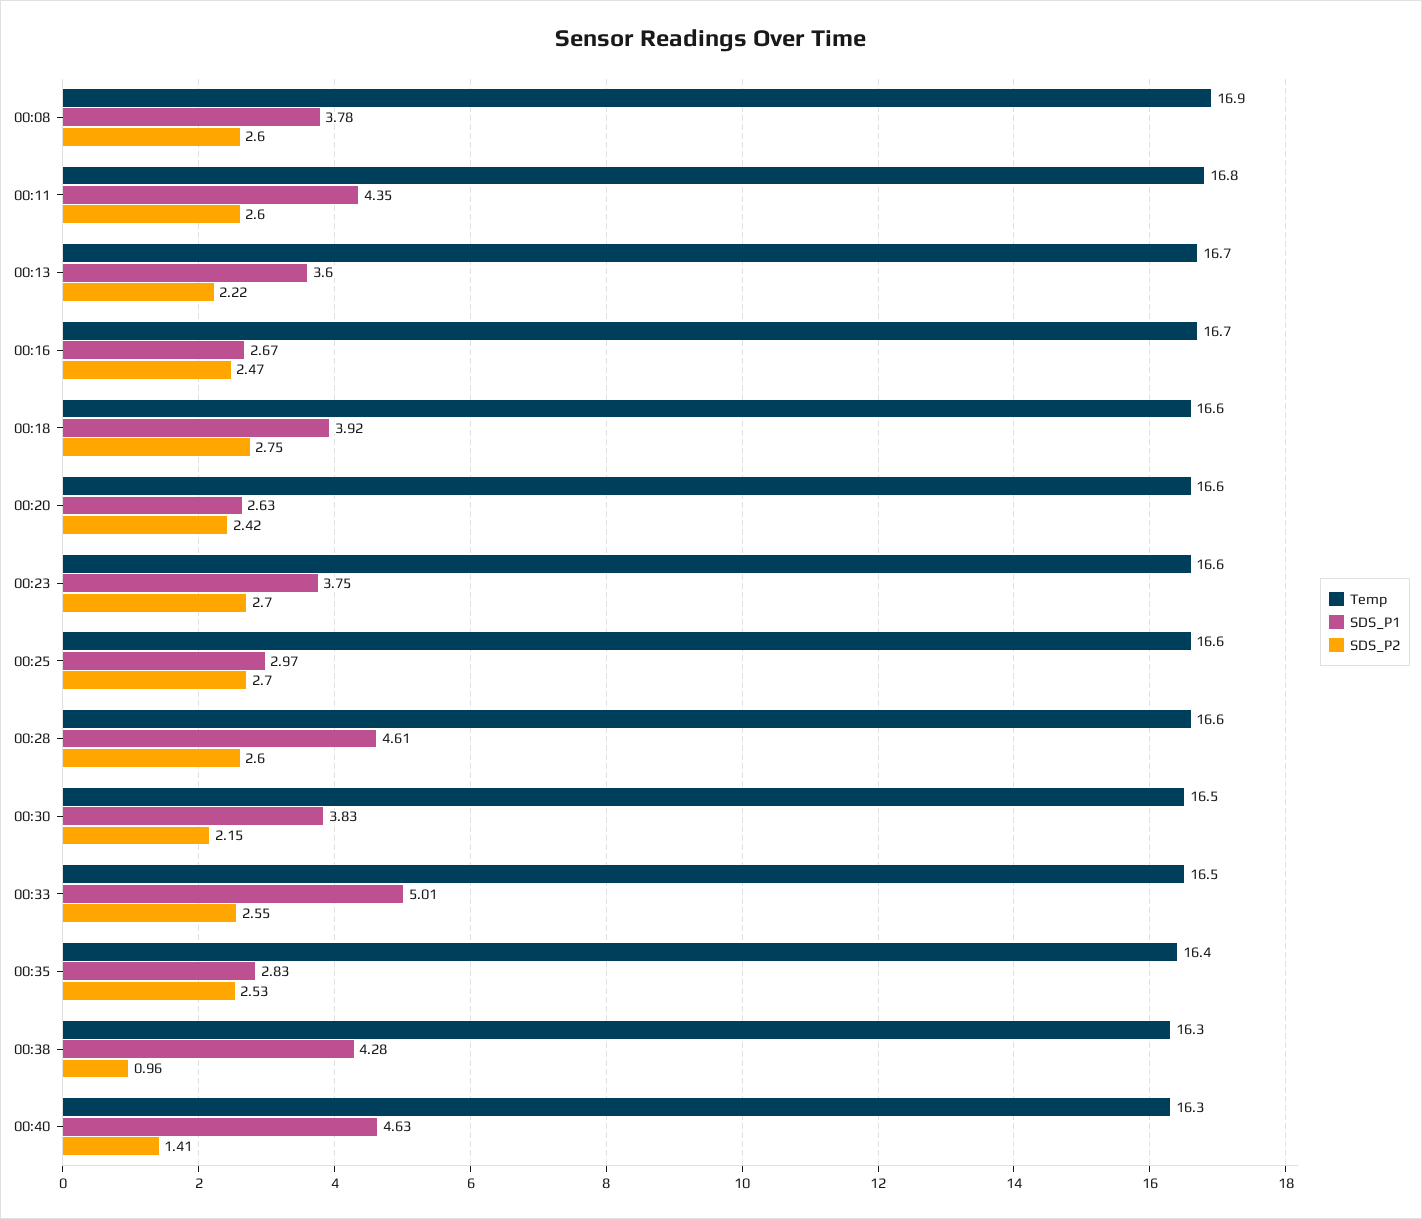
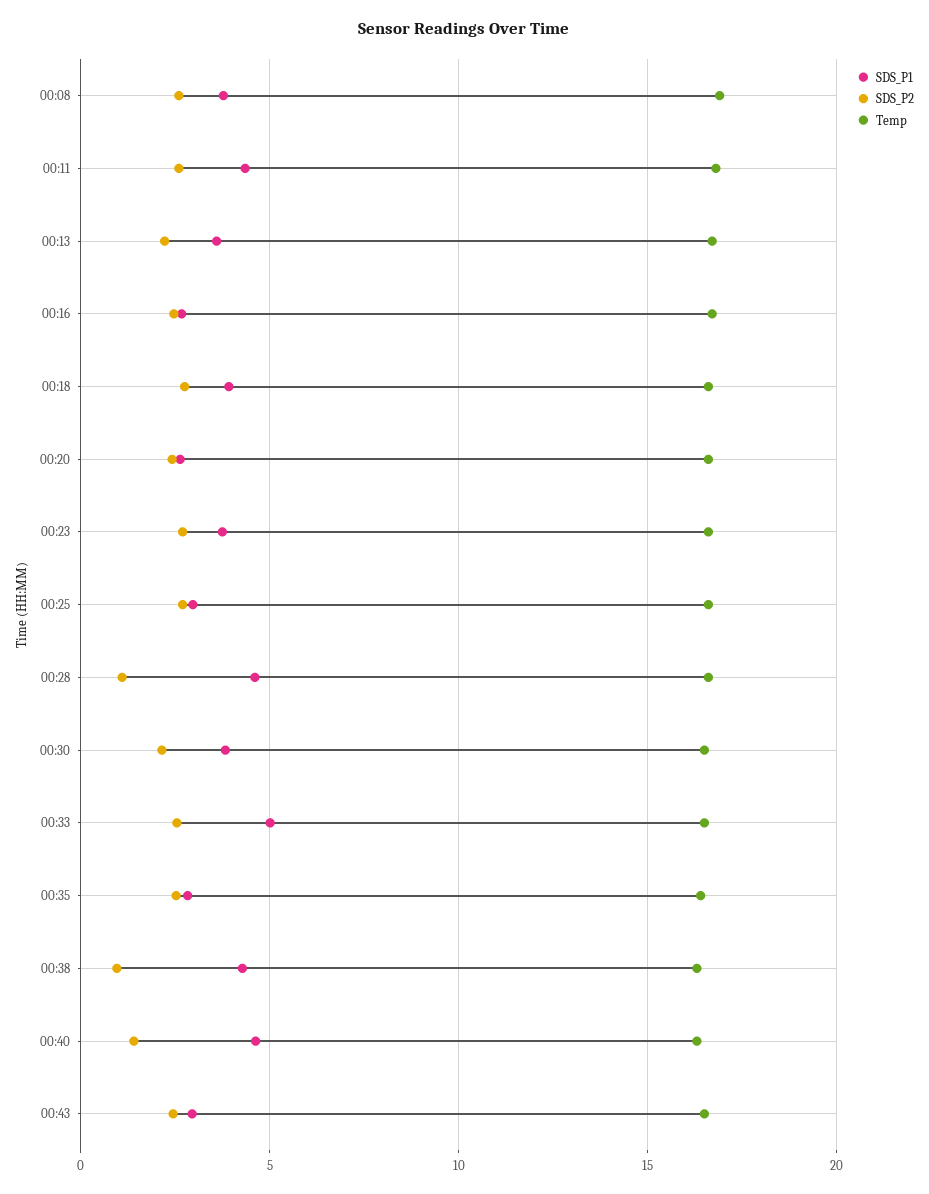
SDS_P2, 00:28: 2.6 -> 1
SDS_P1, 00:43: none -> 3
SDS_P2, 00:43: none -> 2.5
Temp, 00:43: none -> 16.5

